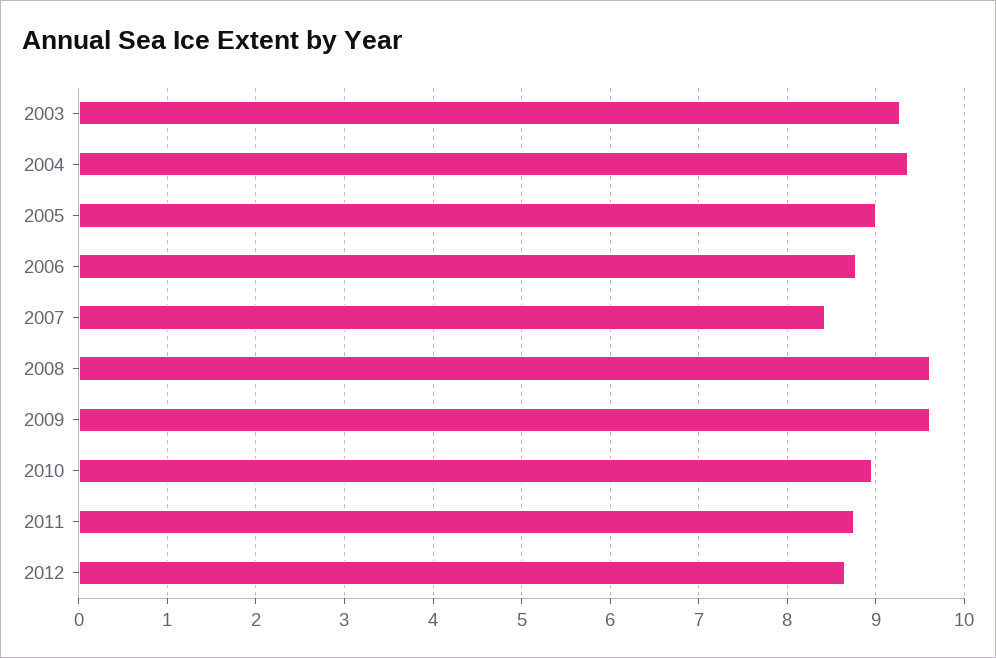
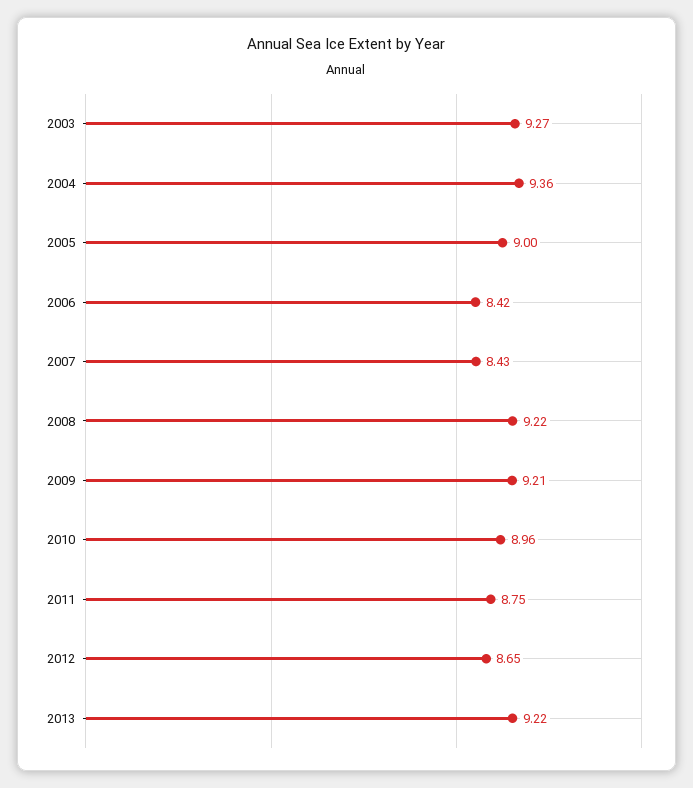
2006: 8.8 -> 8.42
2008: 9.6 -> 9.22
2009: 9.6 -> 9.21
2013: none -> 9.22

